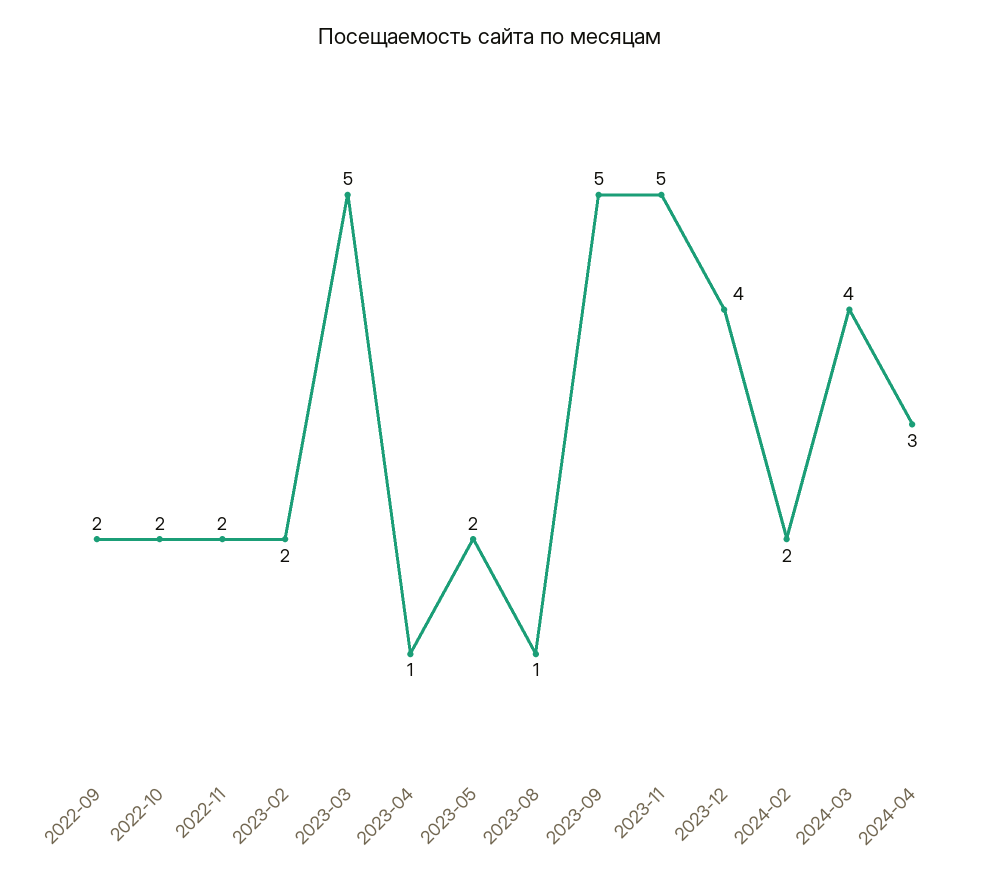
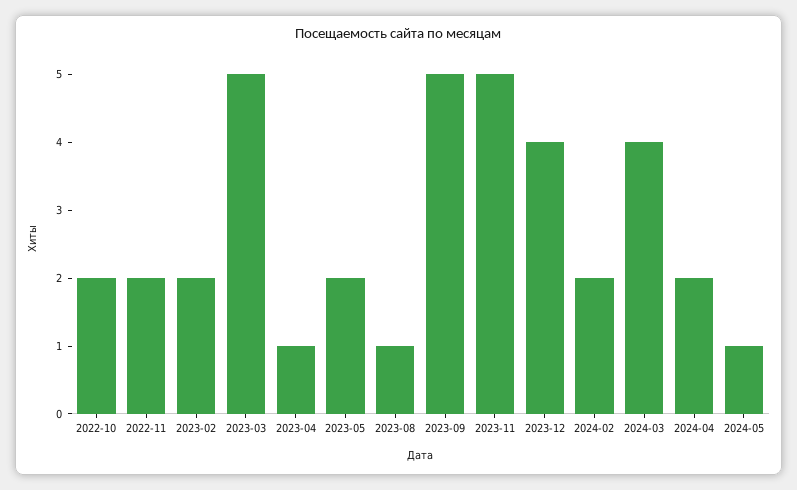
2022-09: 2 -> none
2024-04: 3 -> 2
2024-05: none -> 1

